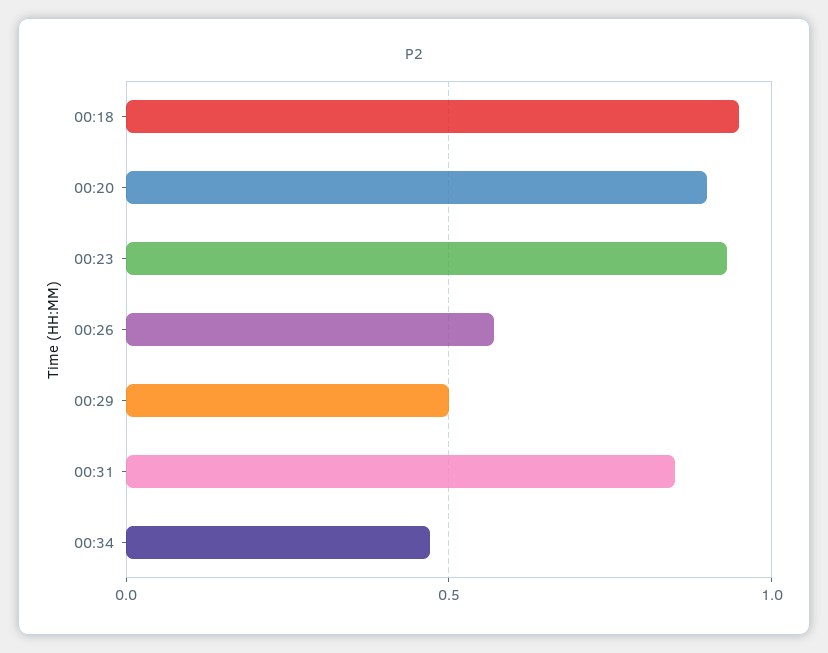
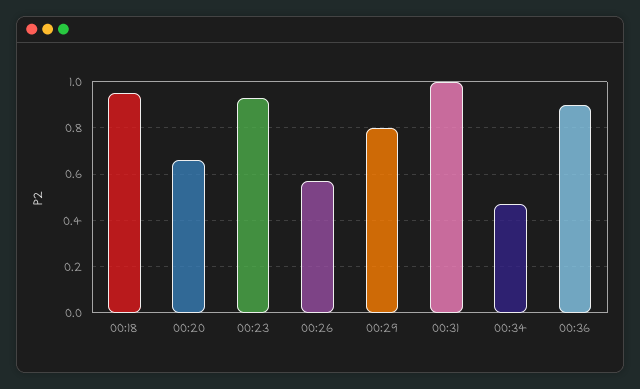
00:20: 0.9 -> 0.65
00:29: 0.5 -> 0.8
00:31: 0.85 -> 1
00:36: none -> 0.9

